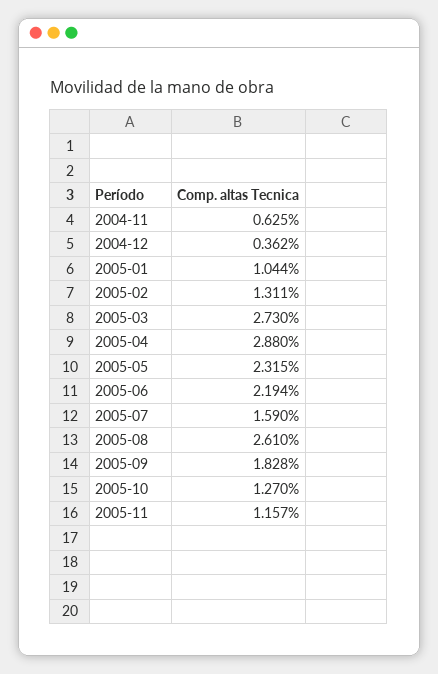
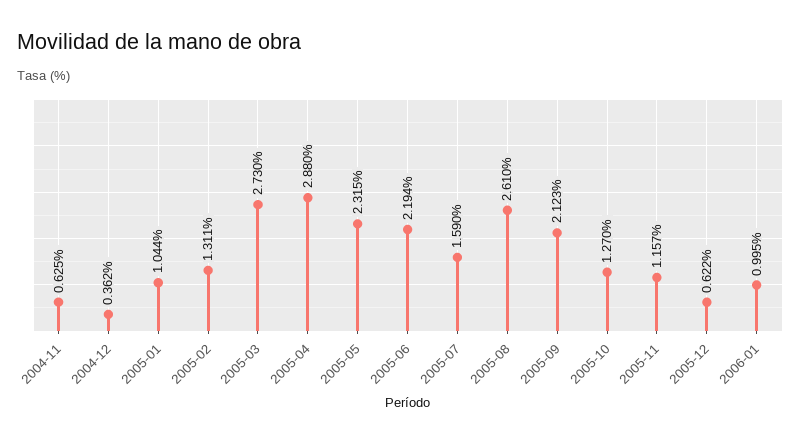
2005-09: 1.828 -> 2.123
2005-12: none -> 0.622
2006-01: none -> 0.995

